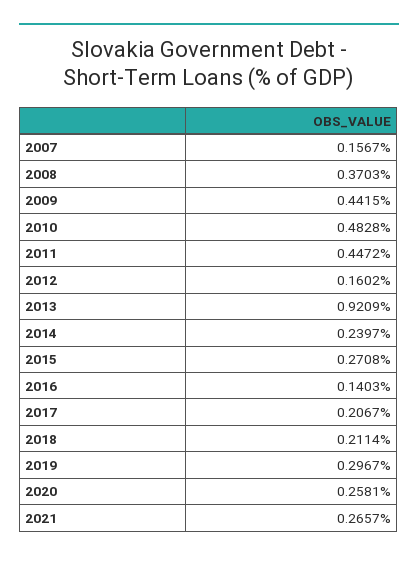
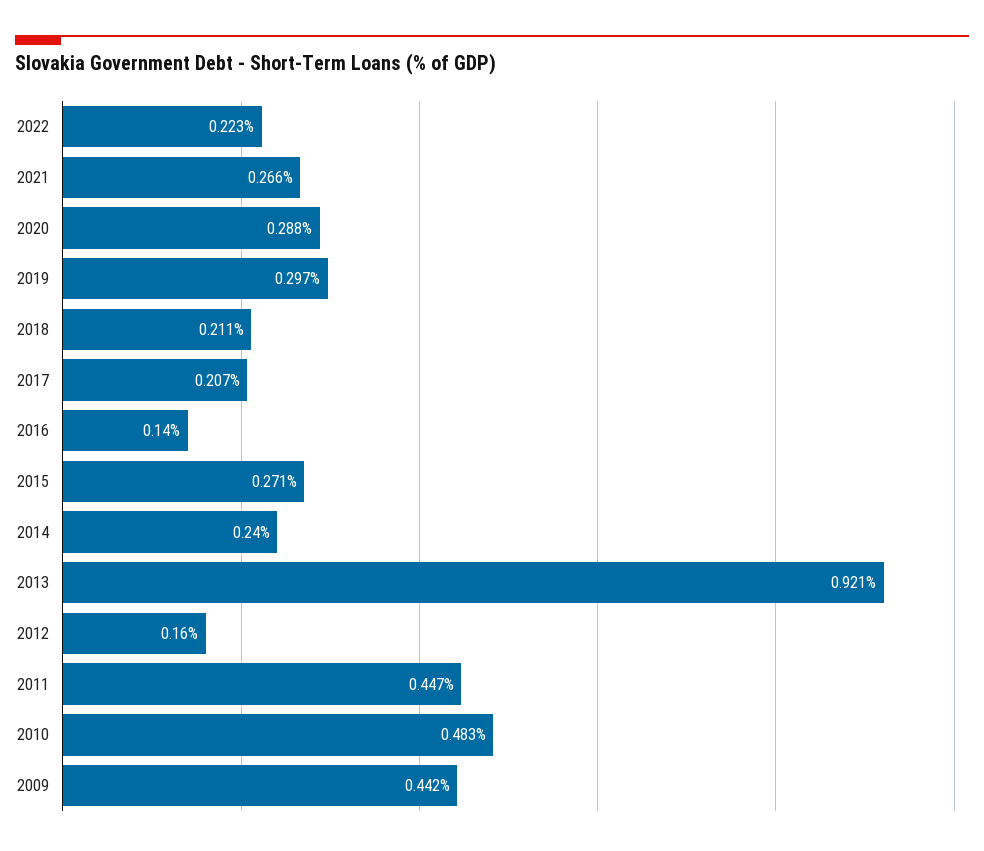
2007: 0.1567 -> none
2008: 0.3703 -> none
2020: 0.2581 -> 0.288
2022: none -> 0.223

